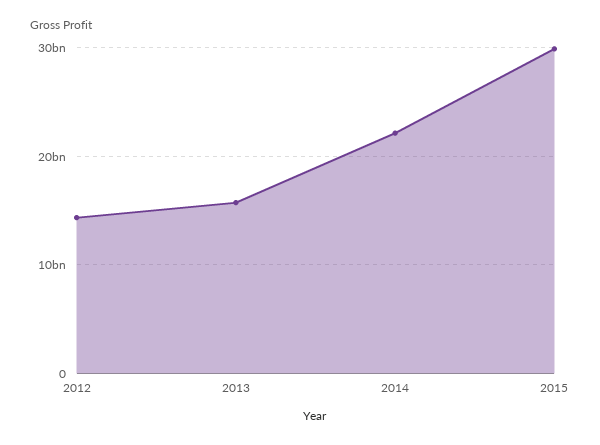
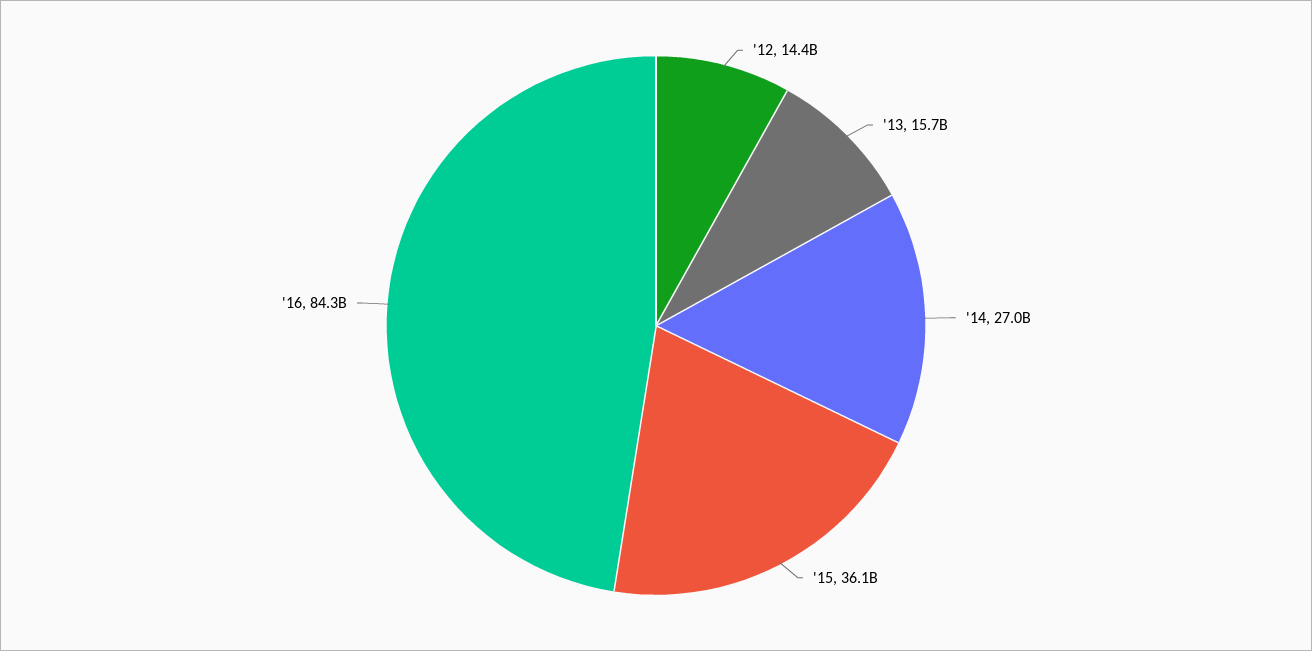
2014: 22000000000 -> 27000000000
2015: 30000000000 -> 36100000000
'16: none -> 84300000000

